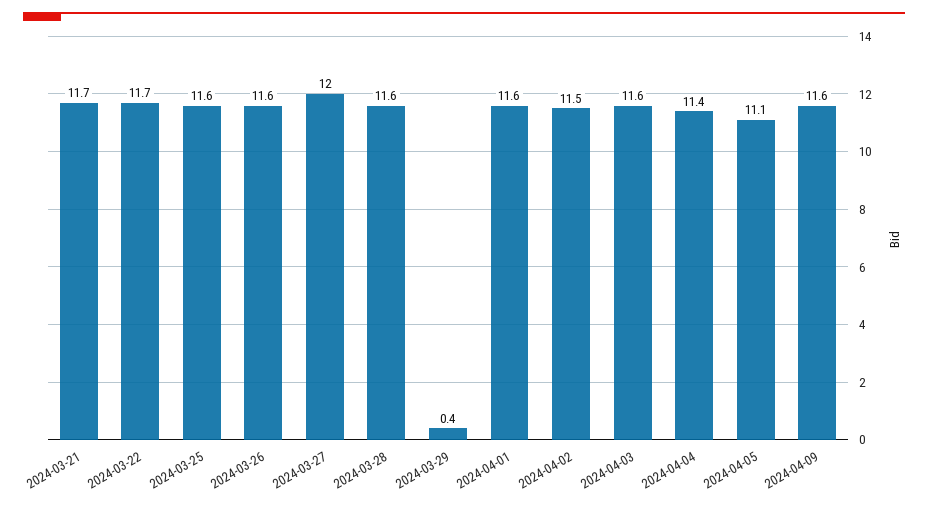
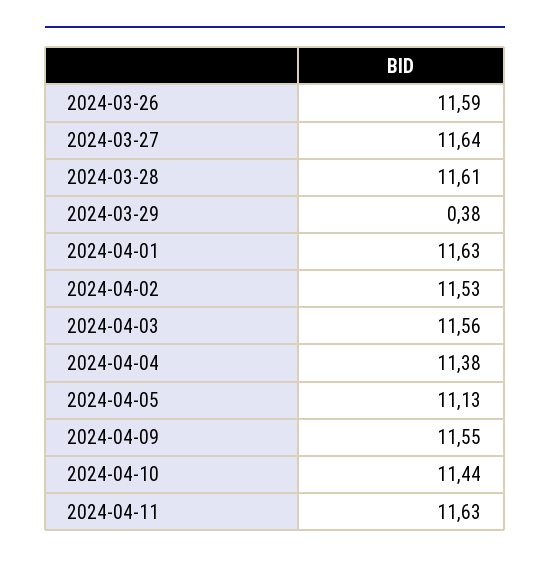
2024-03-21: 11.7 -> none
2024-03-22: 11.7 -> none
2024-03-25: 11.6 -> none
2024-03-27: 12 -> 11.64
2024-04-10: none -> 11.44
2024-04-11: none -> 11.63

